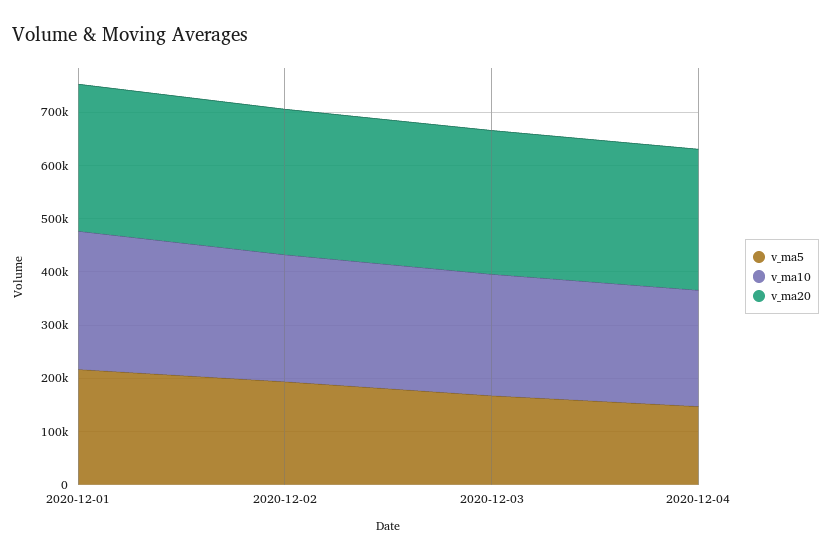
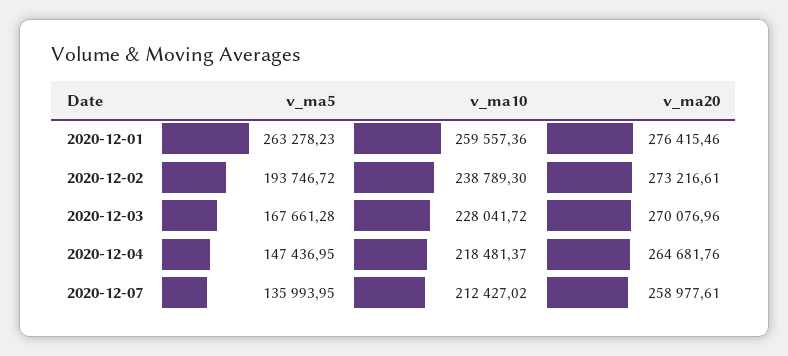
v_ma5, 2020-12-01: 220000 -> 263278.23
v_ma5, 2020-12-07: none -> 135993.95
v_ma10, 2020-12-07: none -> 212427.02
v_ma20, 2020-12-07: none -> 258977.61

